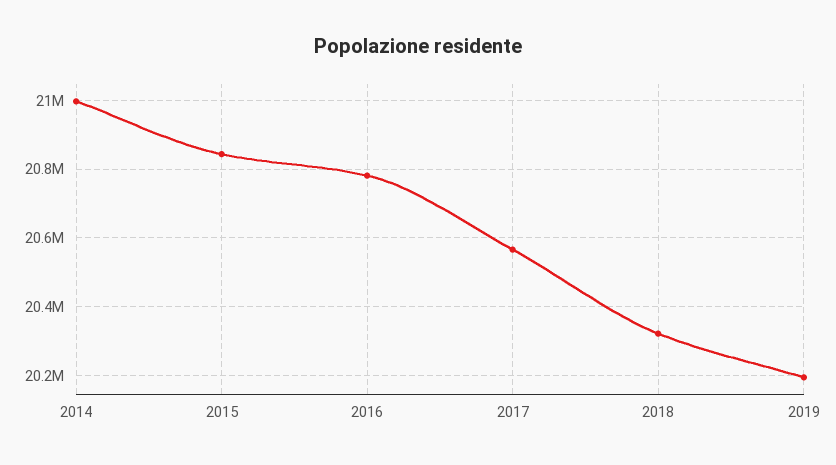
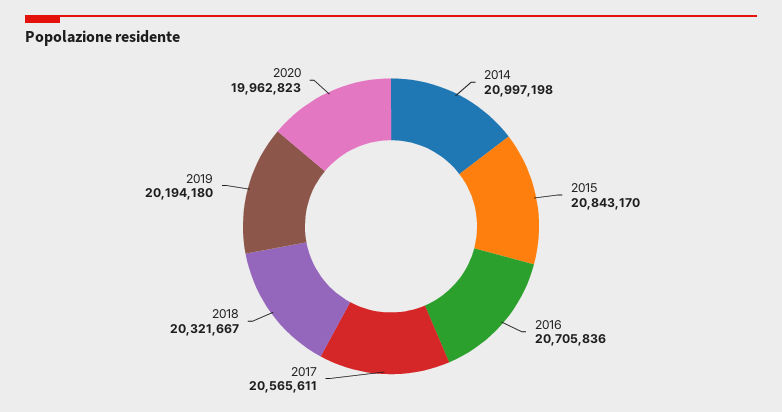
2016: 20780000 -> 20705836
2020: none -> 19962823

